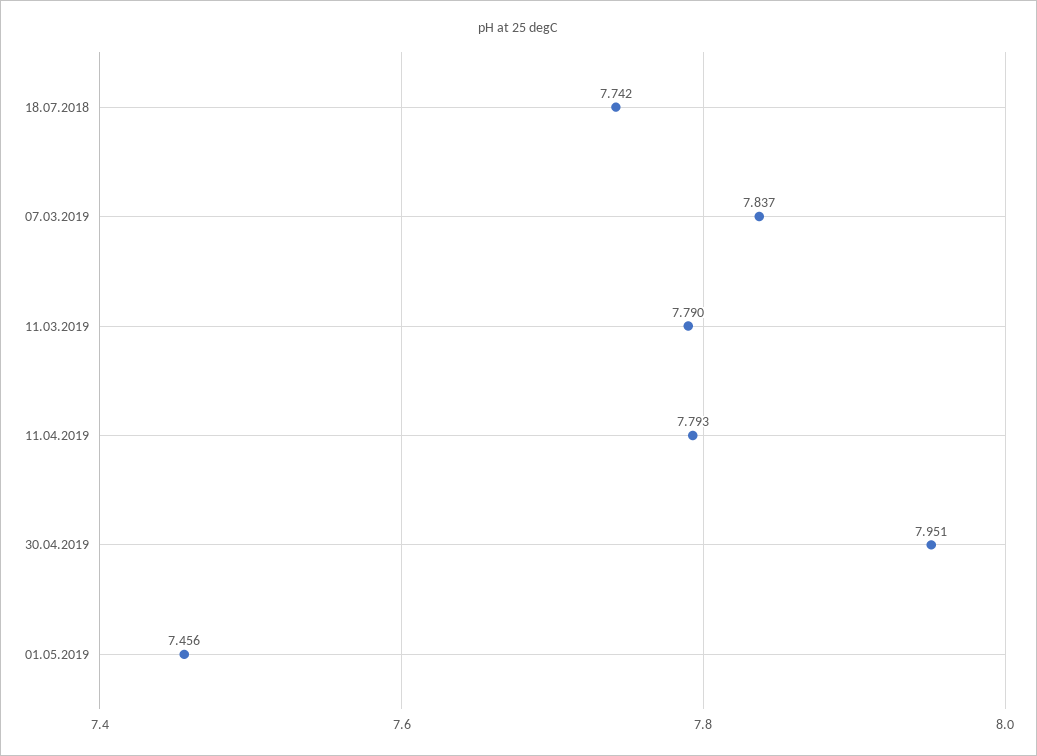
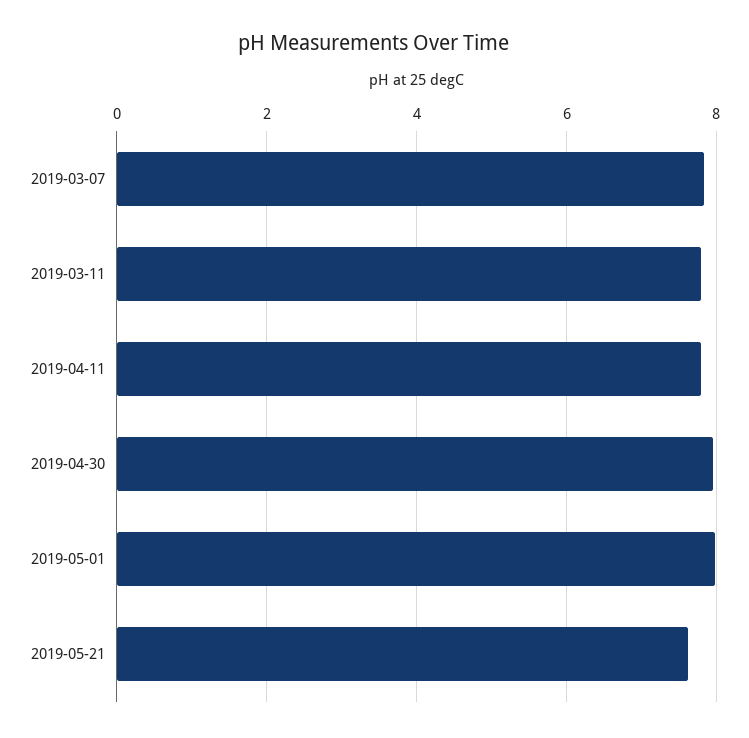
18.07.2018: 7.742 -> none
01.05.2019: 7.456 -> 8
2019-05-21: none -> 7.6

